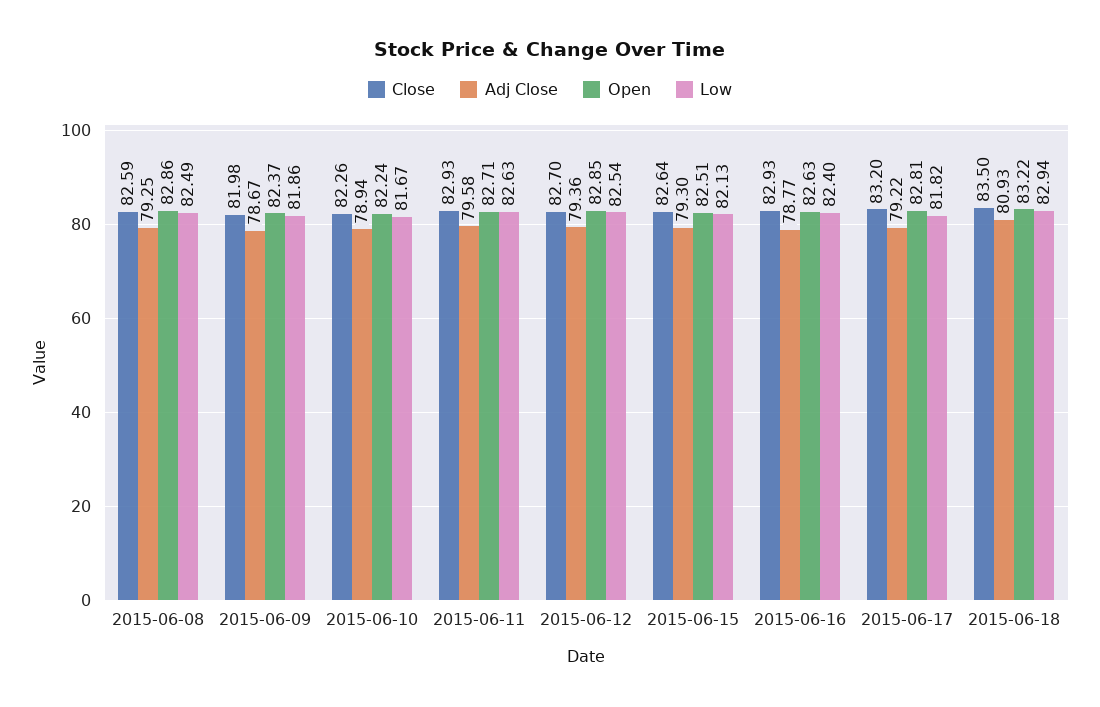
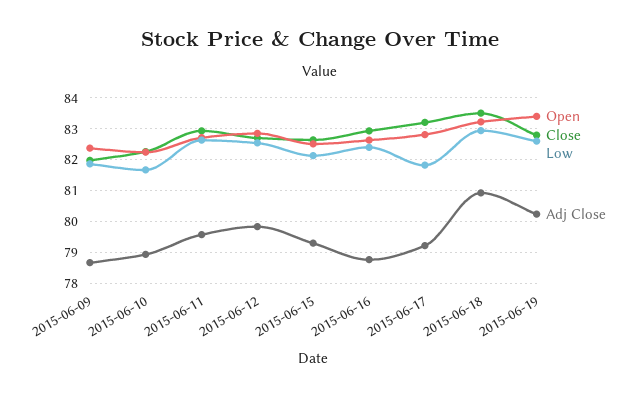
Close, 2015-06-08: 82.59 -> none
Adj Close, 2015-06-08: 79.25 -> none
Open, 2015-06-08: 82.86 -> none
Low, 2015-06-08: 82.49 -> none
Adj Close, 2015-06-12: 79.36 -> 79.8
Open, 2015-06-19: none -> 83.4
Close, 2015-06-19: none -> 82.8
Low, 2015-06-19: none -> 82.6
Adj Close, 2015-06-19: none -> 80.2

